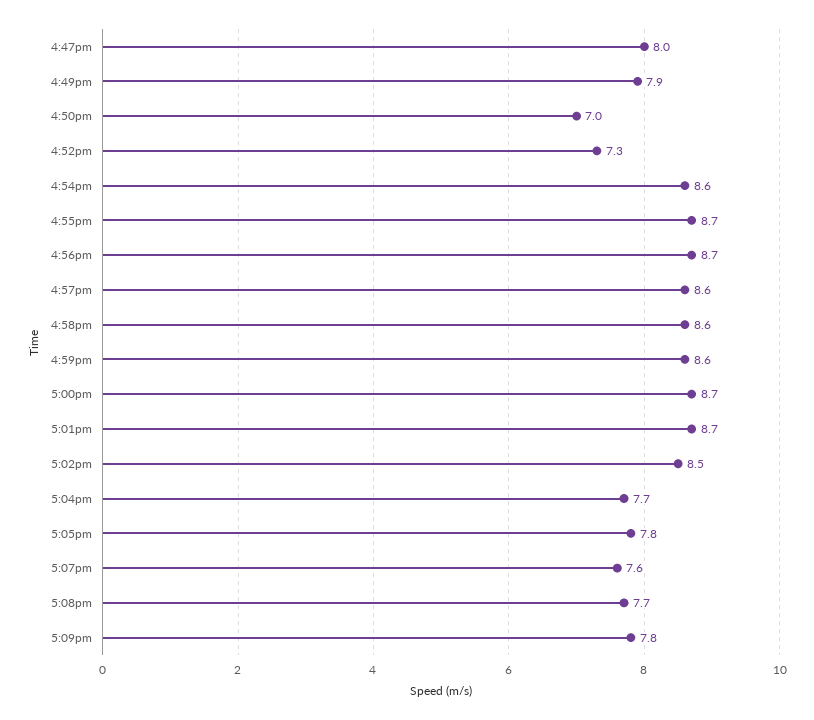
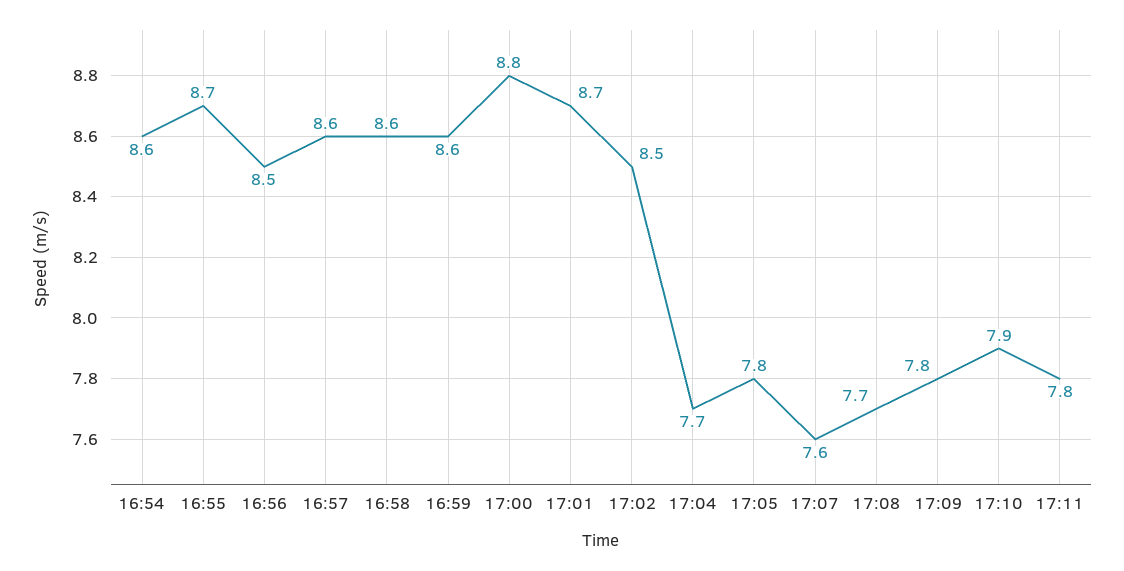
4:47pm: 8 -> none
4:49pm: 7.9 -> none
4:50pm: 7 -> none
4:52pm: 7.3 -> none
4:56pm: 8.7 -> 8.5
5:00pm: 8.7 -> 8.8
17:10: none -> 7.9
17:11: none -> 7.8

